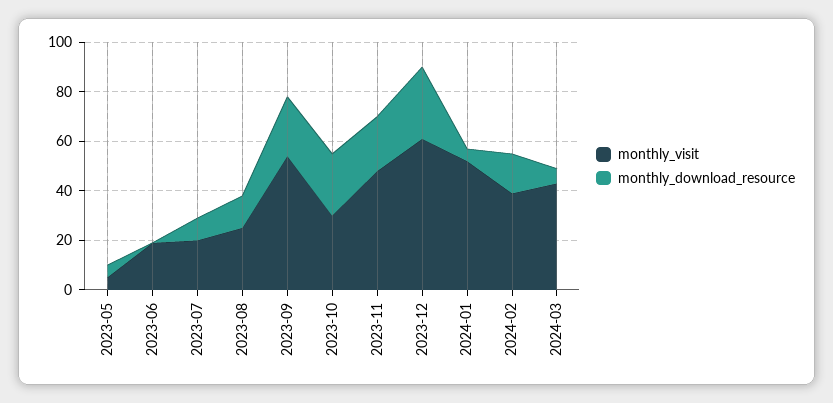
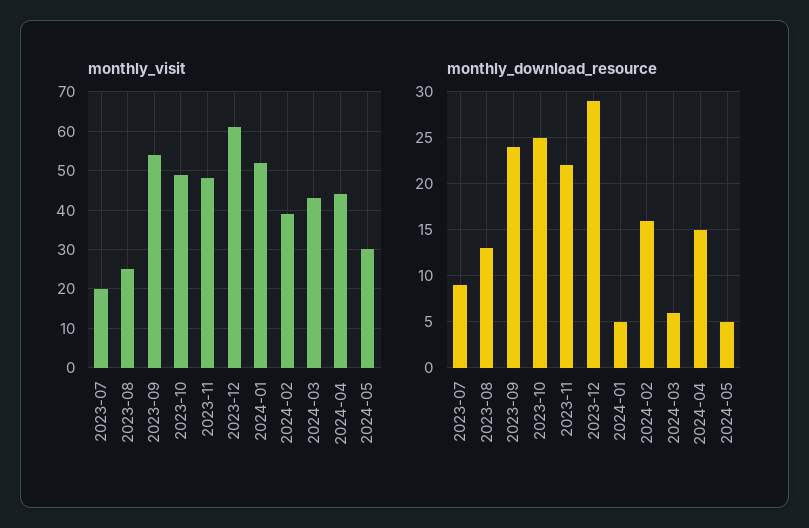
monthly_visit, 2023-05: 5 -> none
monthly_download_resource, 2023-05: 5 -> none
monthly_visit, 2023-06: 20 -> none
monthly_download_resource, 2023-06: 0 -> none
monthly_visit, 2023-10: 30 -> 50
monthly_visit, 2024-04: none -> 45
monthly_visit, 2024-05: none -> 30
monthly_download_resource, 2024-04: none -> 15
monthly_download_resource, 2024-05: none -> 5

